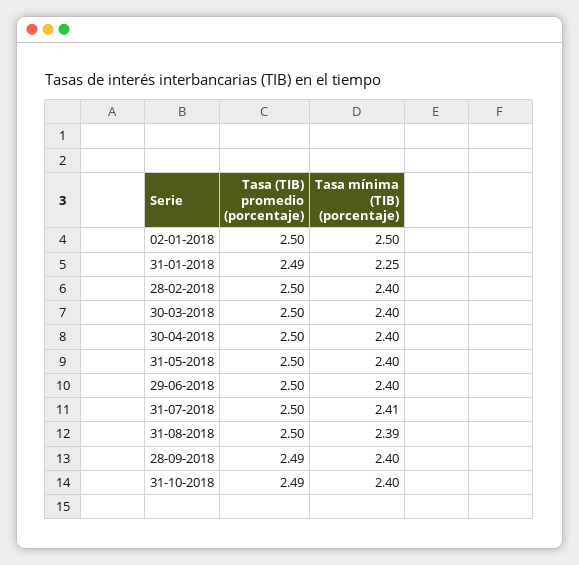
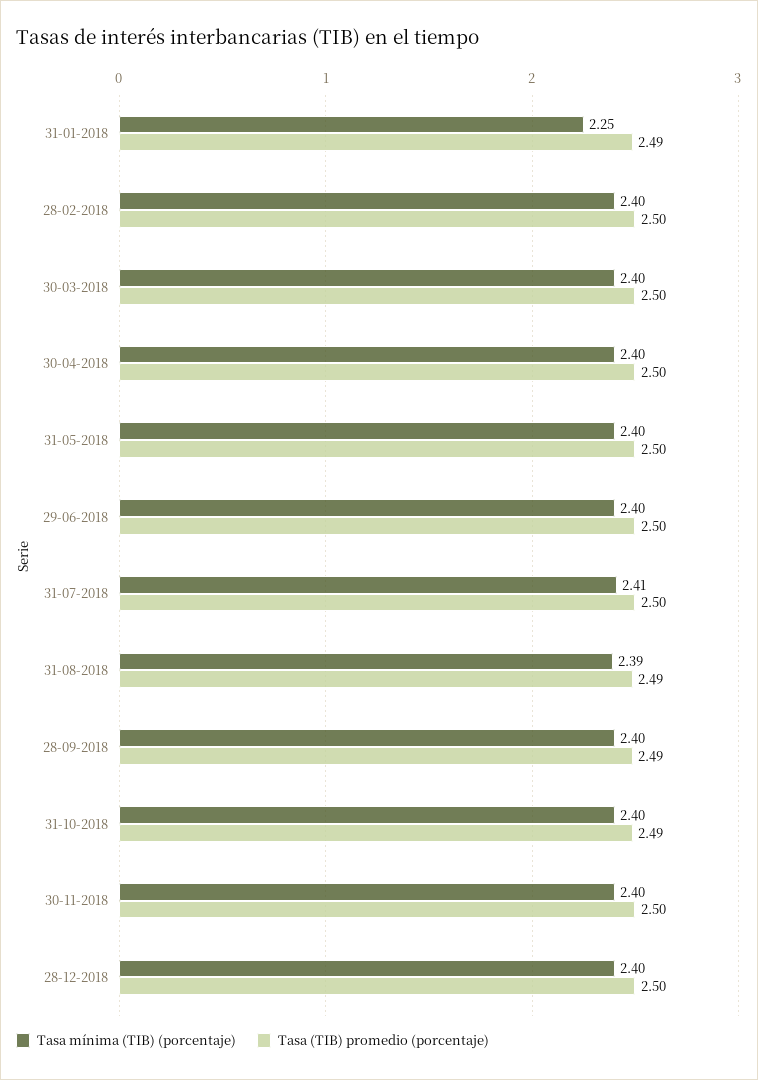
Tasa (TIB) promedio (porcentaje), 02-01-2018: 2.5 -> none
Tasa mínima (TIB) (porcentaje), 02-01-2018: 2.5 -> none
Tasa (TIB) promedio (porcentaje), 31-08-2018: 2.5 -> 2.49
Tasa mínima (TIB) (porcentaje), 30-11-2018: none -> 2.4
Tasa (TIB) promedio (porcentaje), 30-11-2018: none -> 2.5
Tasa mínima (TIB) (porcentaje), 28-12-2018: none -> 2.4
Tasa (TIB) promedio (porcentaje), 28-12-2018: none -> 2.5

